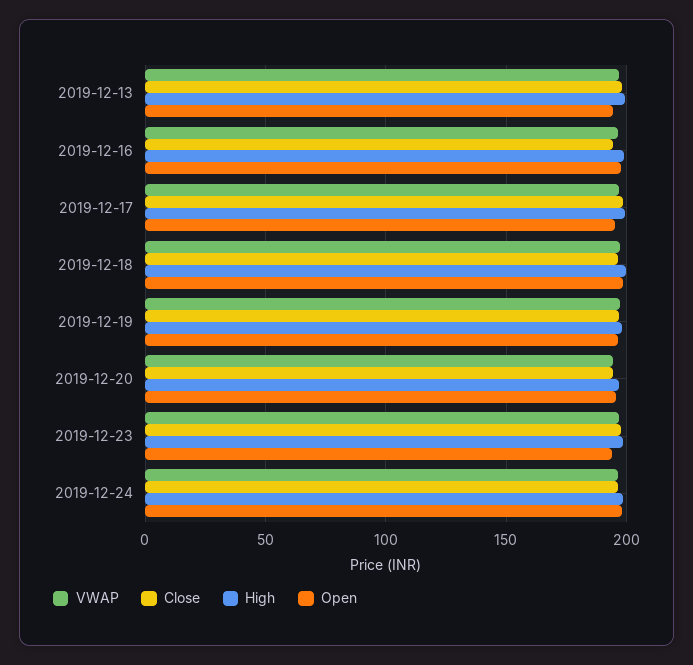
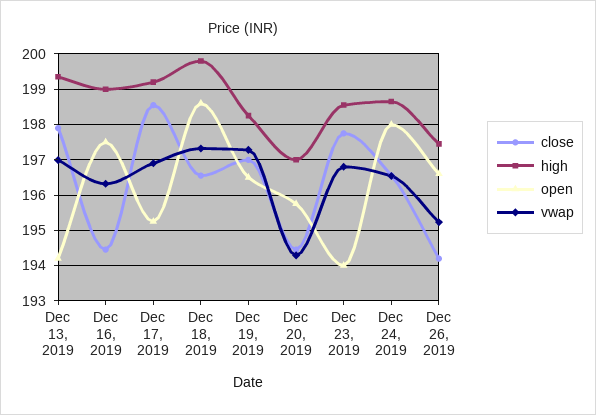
Close, Dec 26, 2019: none -> 194.2
High, Dec 26, 2019: none -> 197.4
Open, Dec 26, 2019: none -> 196.6
VWAP, Dec 26, 2019: none -> 195.2

